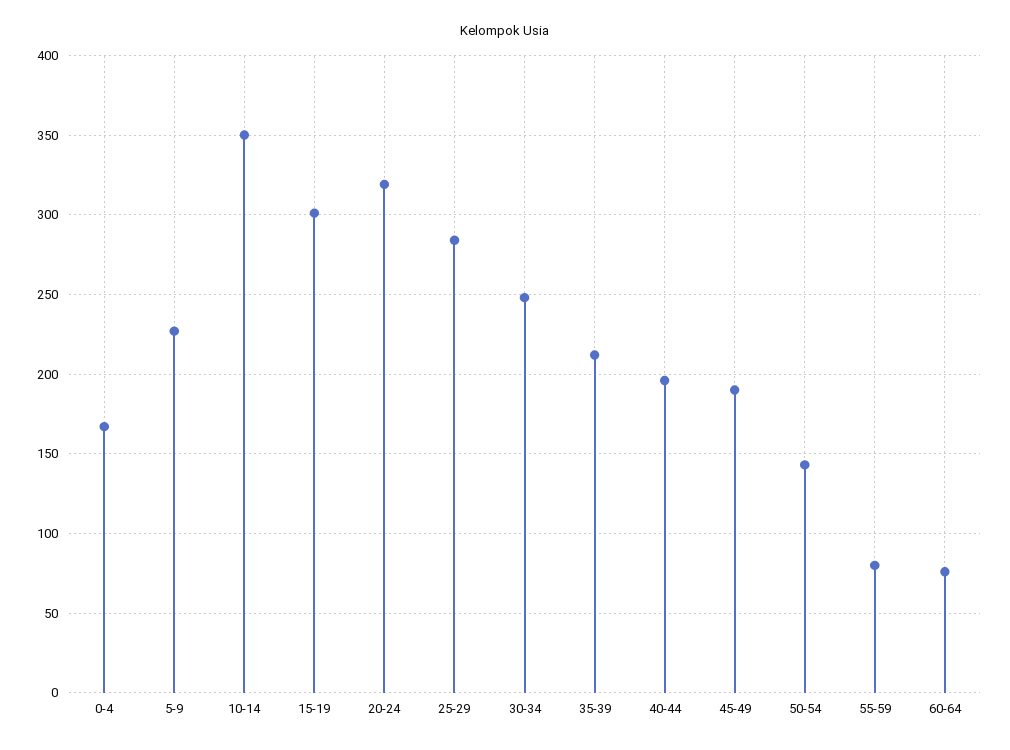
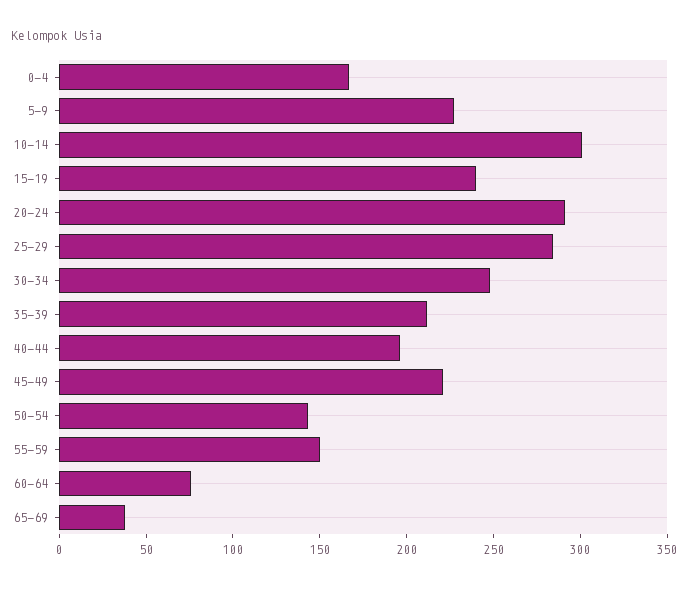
10-14: 350 -> 300
15-19: 300 -> 240
20-24: 320 -> 290
45-49: 190 -> 220
55-59: 80 -> 150
65-69: none -> 40

